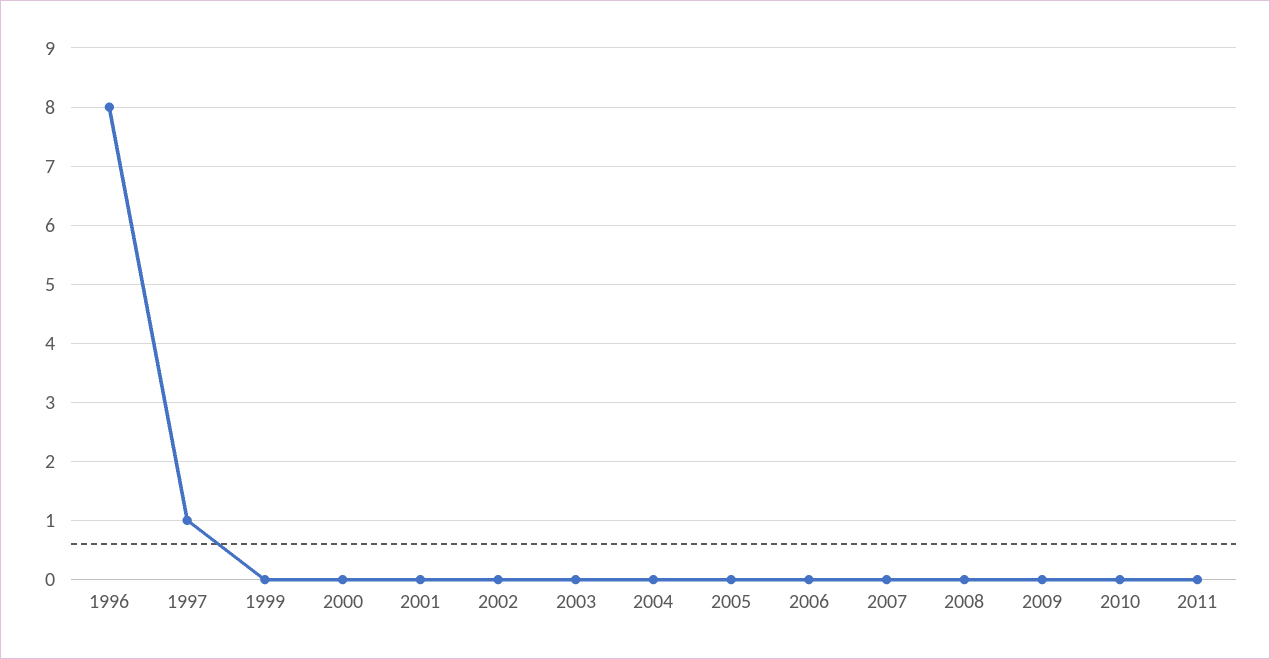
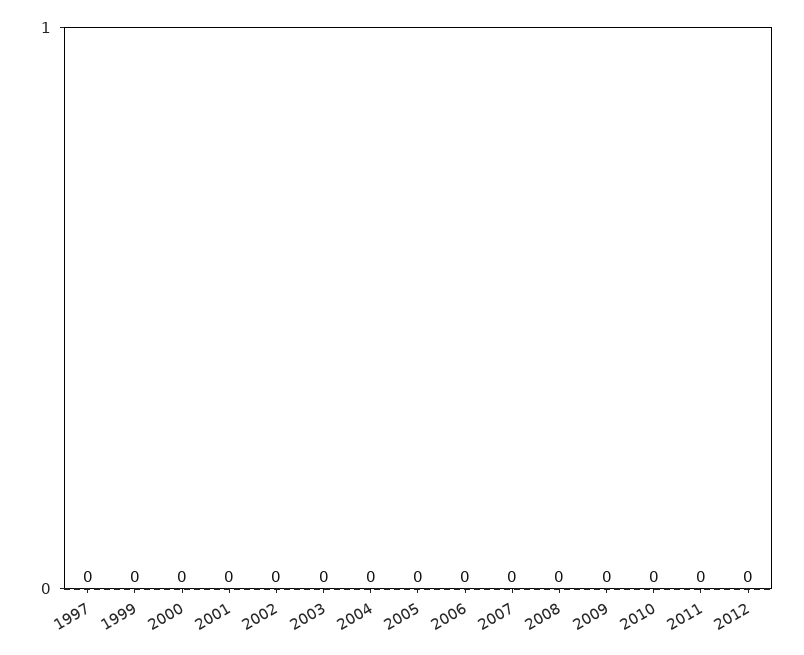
1996: 8 -> none
1997: 1 -> 0
2012: none -> 0

